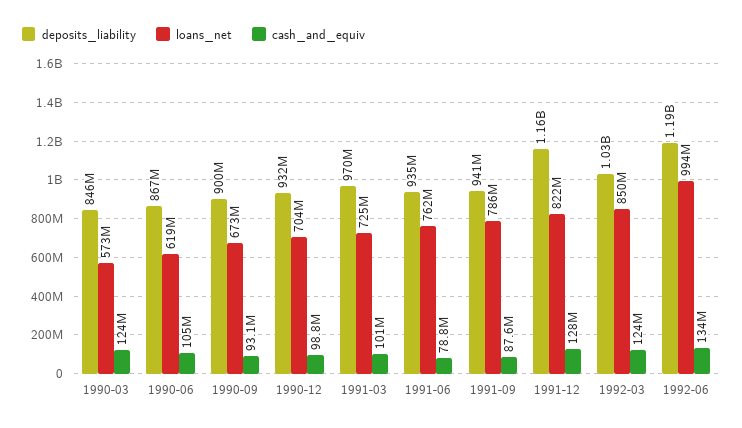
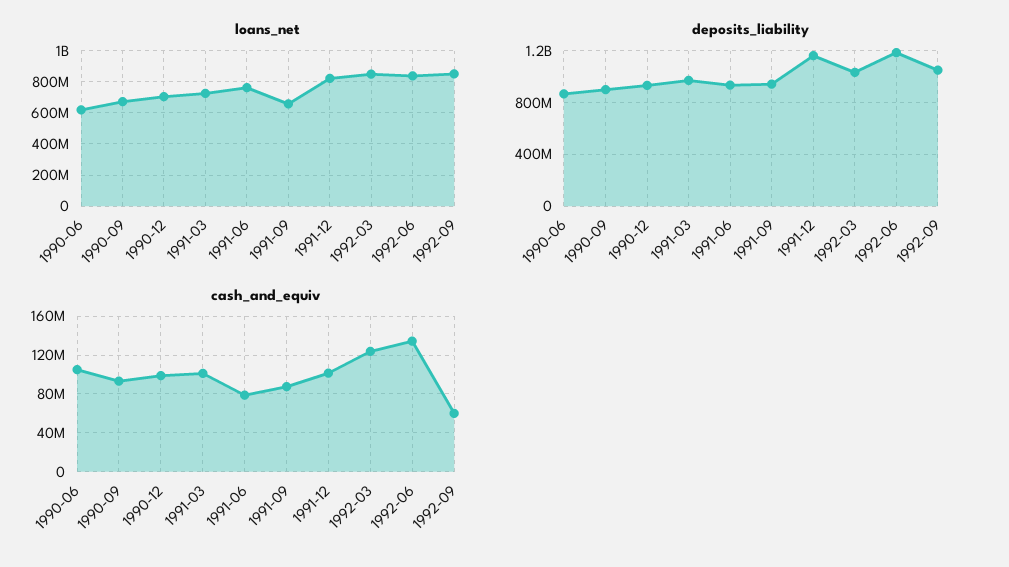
deposits_liability, 1990-03: 846000000 -> none
loans_net, 1990-03: 573000000 -> none
cash_and_equiv, 1990-03: 124000000 -> none
loans_net, 1991-09: 786000000 -> 650000000
cash_and_equiv, 1991-12: 128000000 -> 100000000
loans_net, 1992-06: 994000000 -> 850000000
loans_net, 1992-09: none -> 850000000
deposits_liability, 1992-09: none -> 1050000000
cash_and_equiv, 1992-09: none -> 60000000

